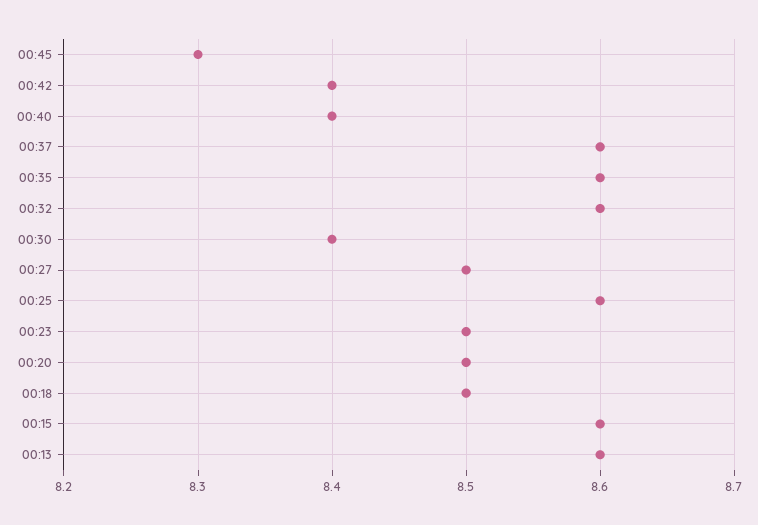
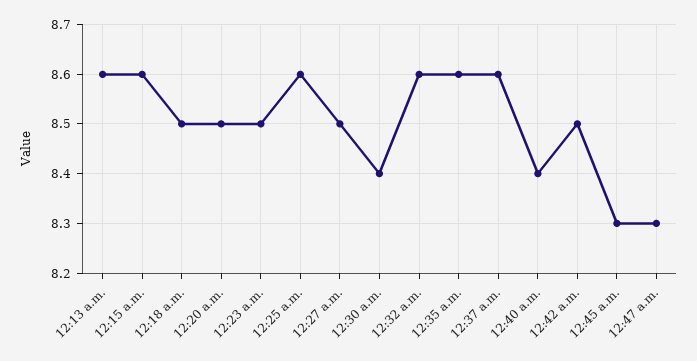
00:42: 8.4 -> 8.5
12:47 a.m.: none -> 8.3

